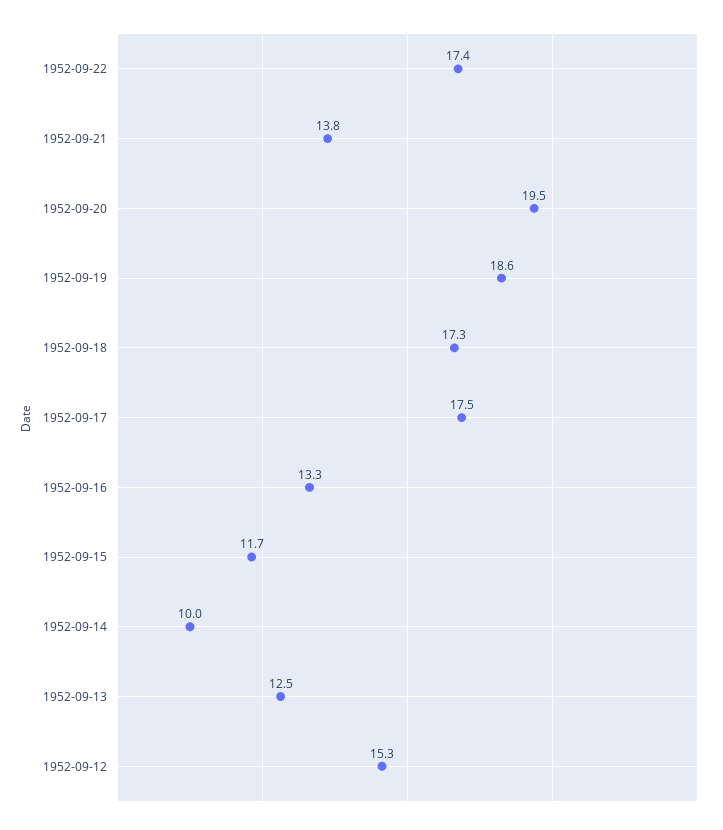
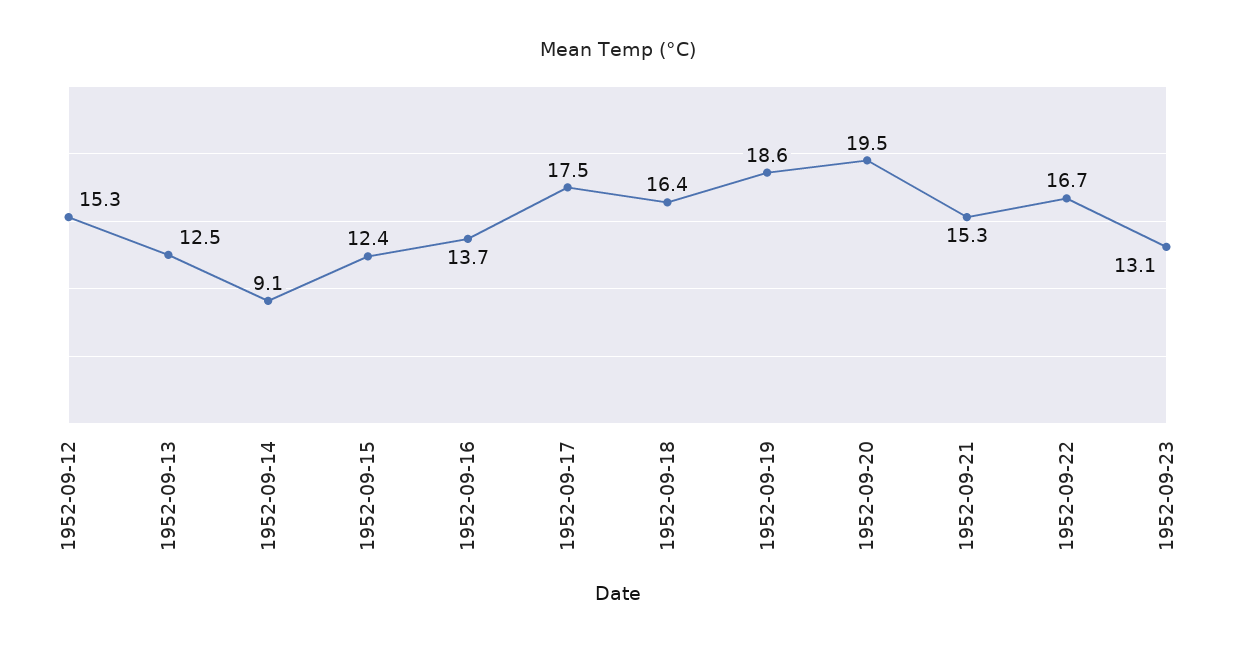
1952-09-22: 17.4 -> 16.7
1952-09-21: 13.8 -> 15.3
1952-09-18: 17.3 -> 16.4
1952-09-16: 13.3 -> 13.7
1952-09-15: 11.7 -> 12.4
1952-09-14: 10 -> 9.1
1952-09-23: none -> 13.1

